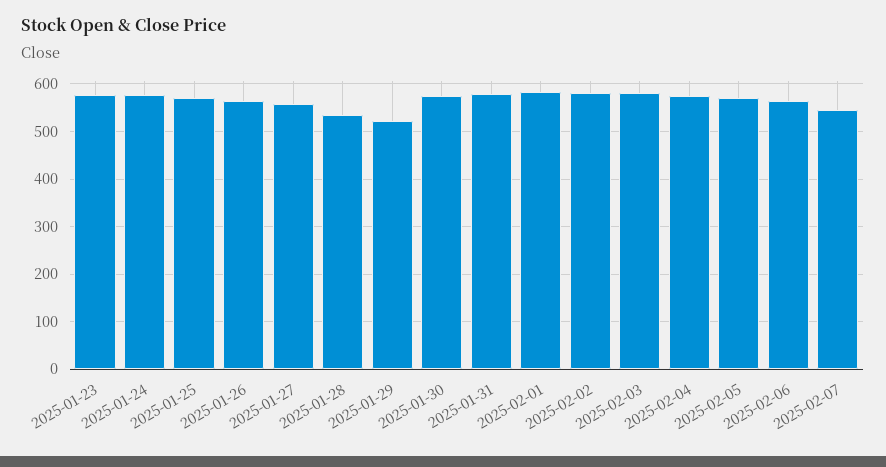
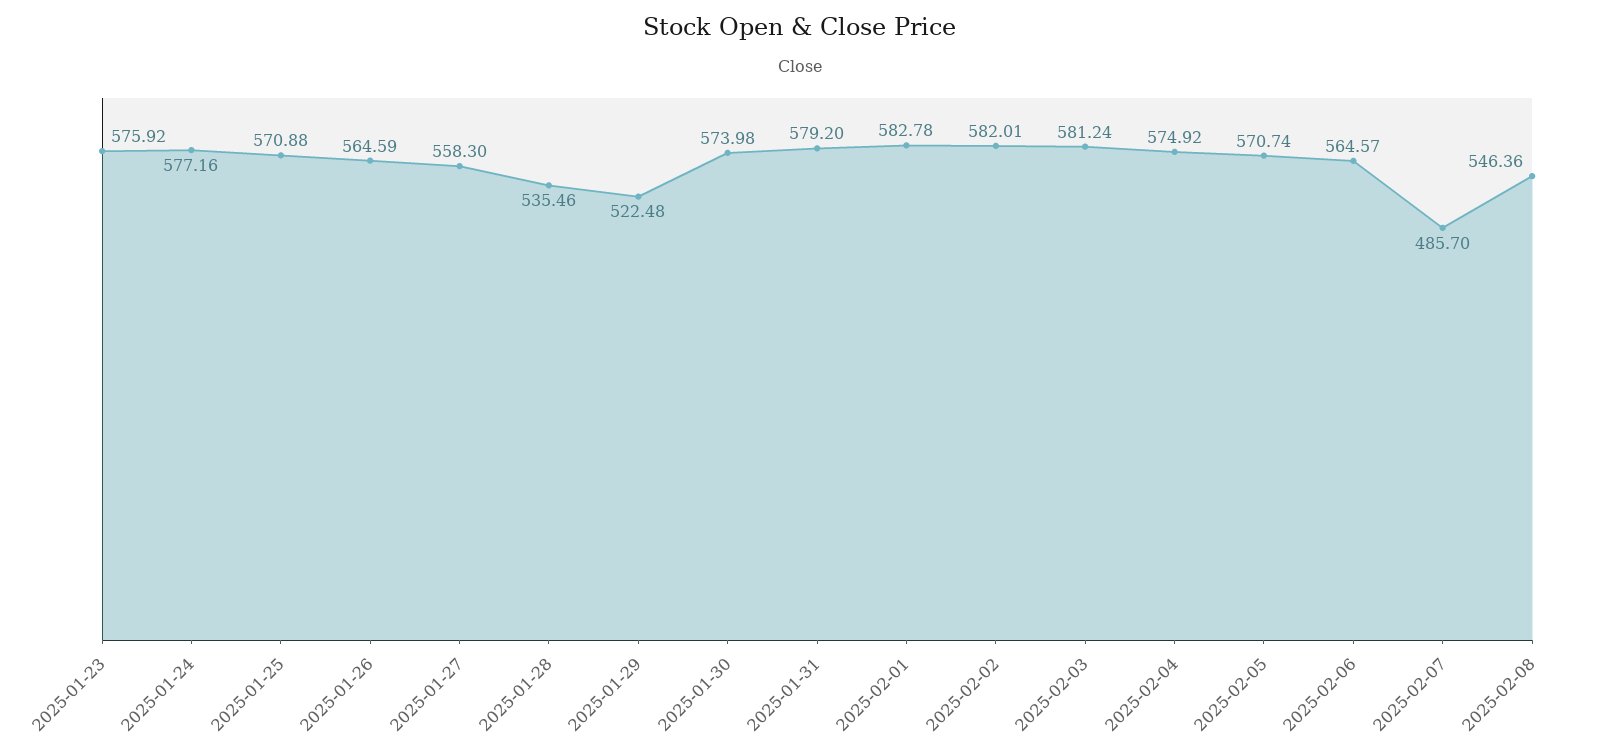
2025-02-07: 540 -> 485.7
2025-02-08: none -> 546.36

